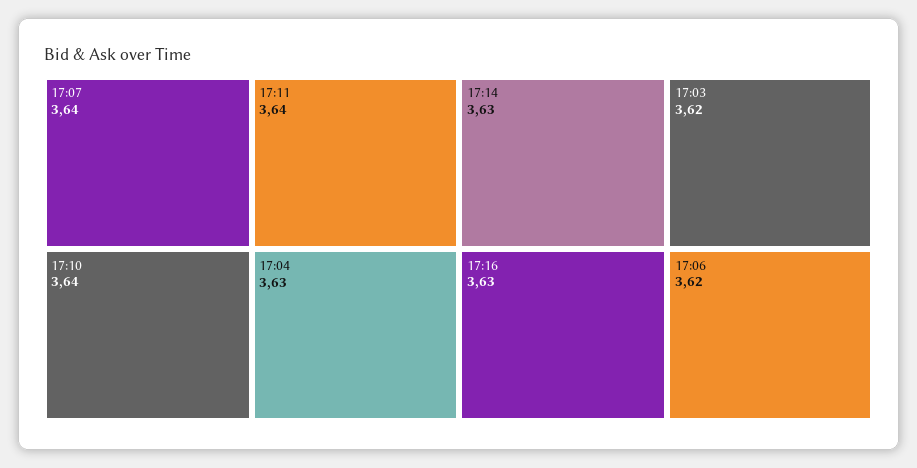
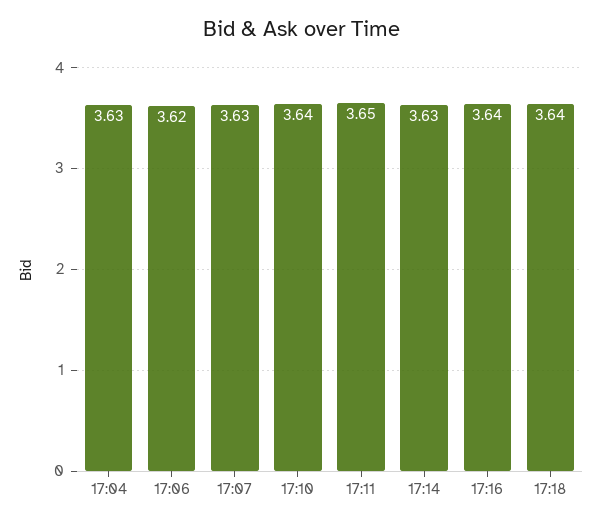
17:07: 3.64 -> 3.63
17:11: 3.64 -> 3.65
17:16: 3.63 -> 3.64
17:03: 3.62 -> none
17:18: none -> 3.64

